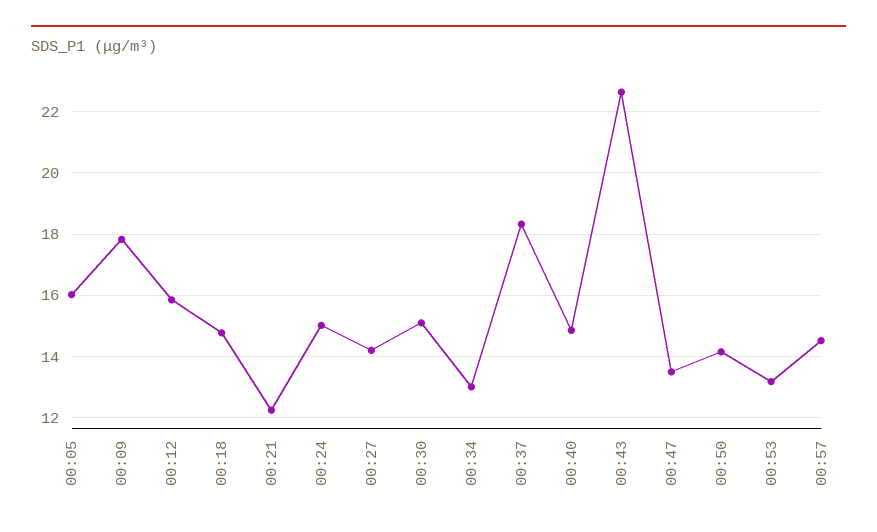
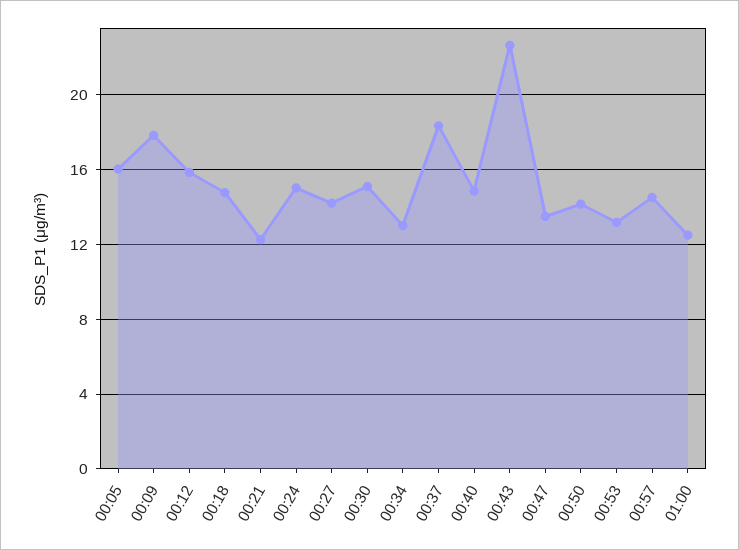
01:00: none -> 12.5

